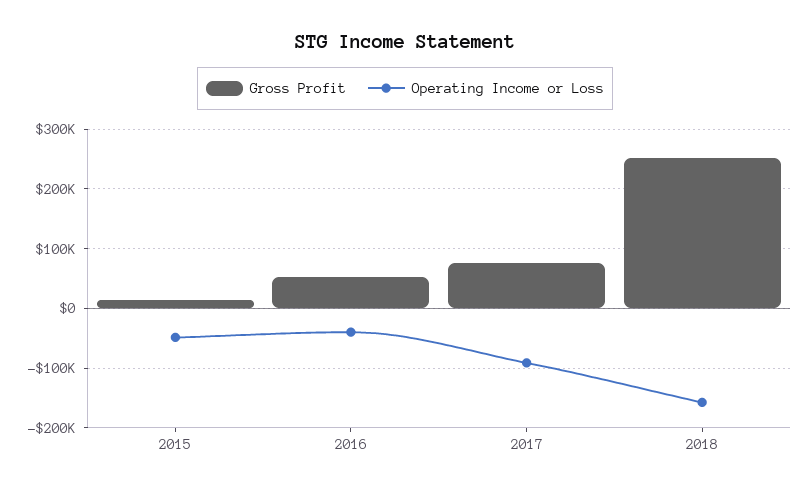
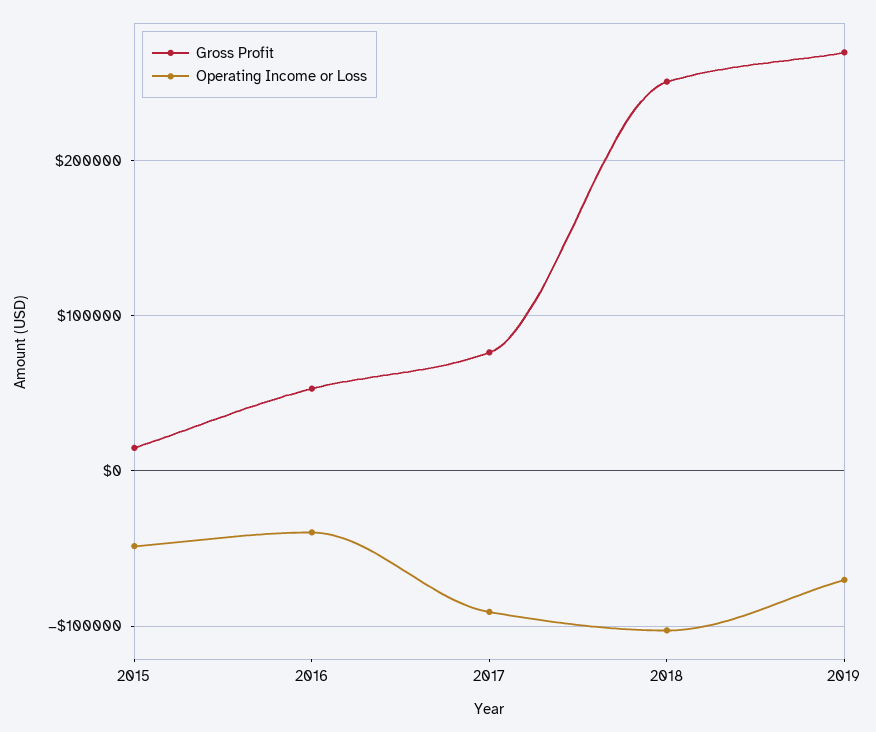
Operating Income or Loss, 2018: -160000 -> -100000
Gross Profit, 2019: none -> 270000
Operating Income or Loss, 2019: none -> -70000

